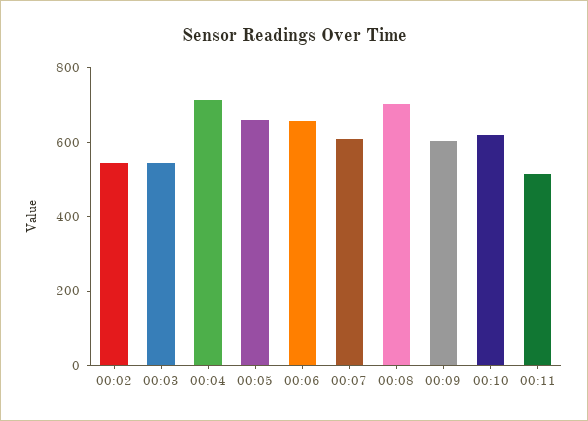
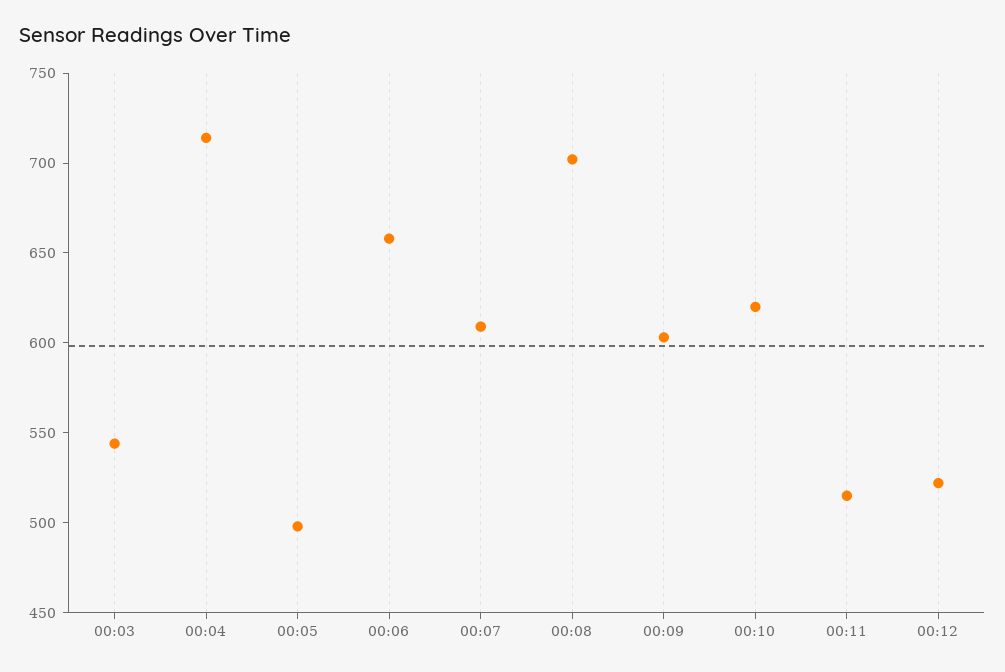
00:02: 550 -> none
00:05: 650 -> 500
00:12: none -> 520

